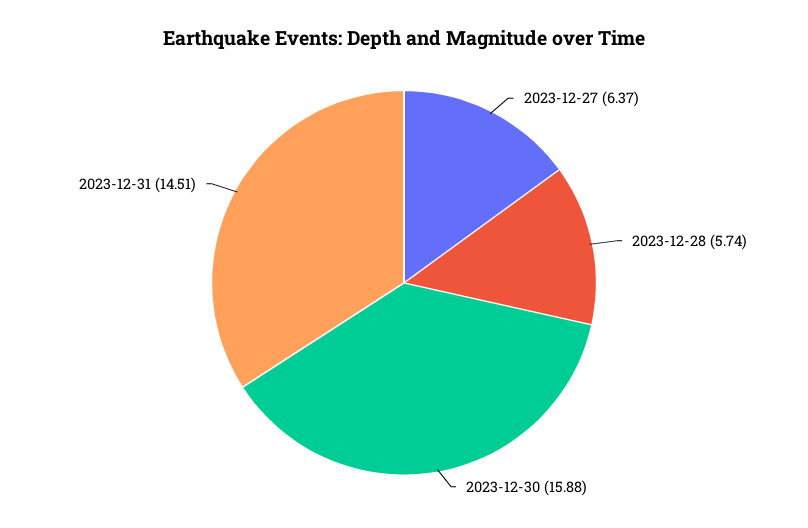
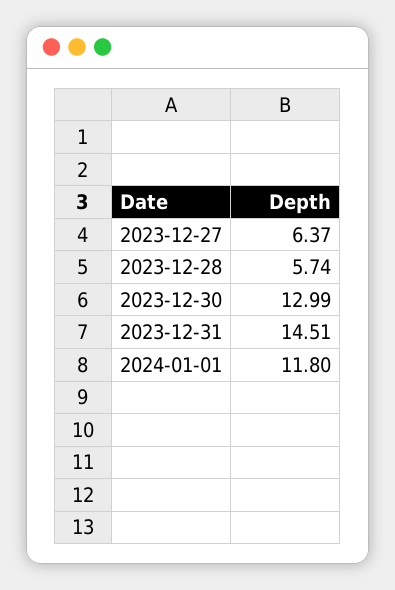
2023-12-30: 15.88 -> 12.99
2024-01-01: none -> 11.8

